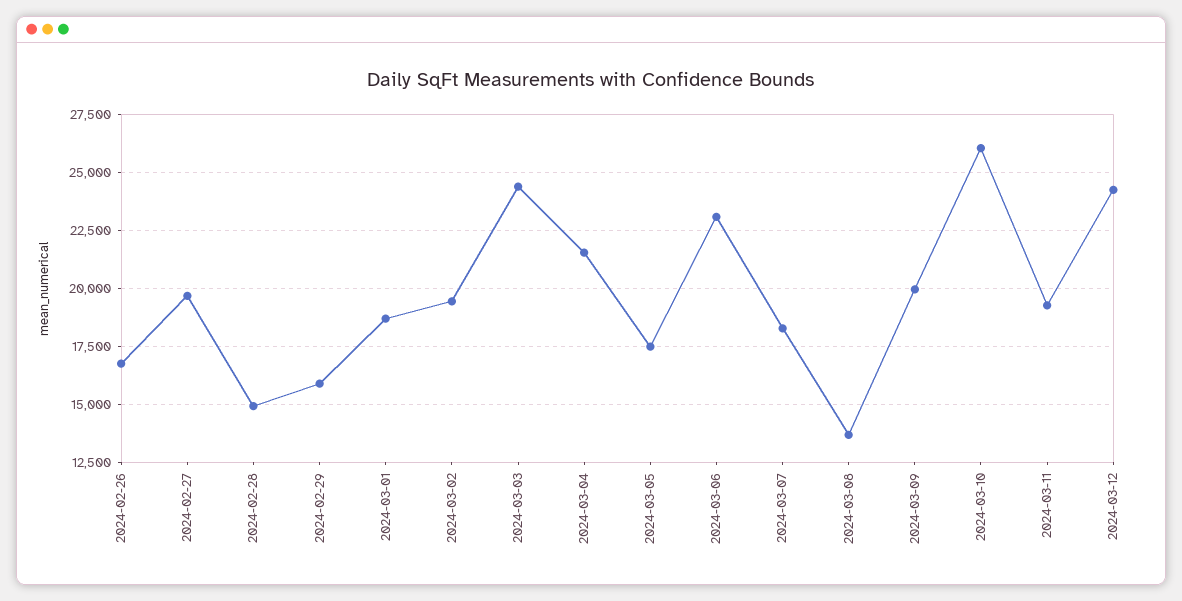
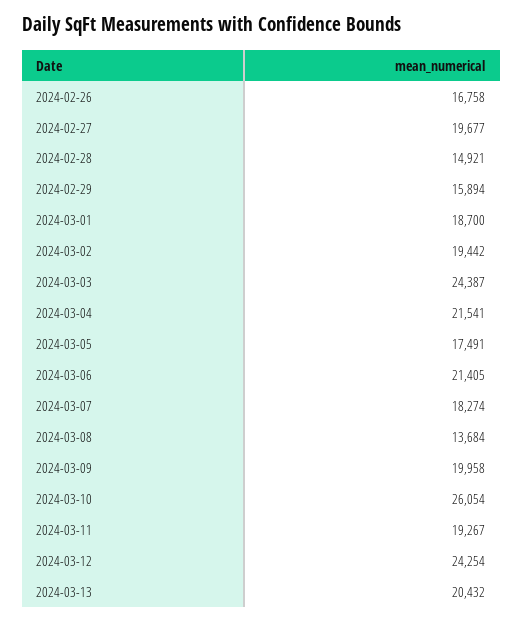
2024-03-06: 23000 -> 21405
2024-03-13: none -> 20432

